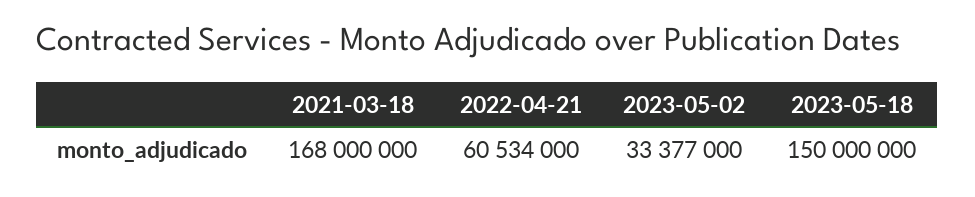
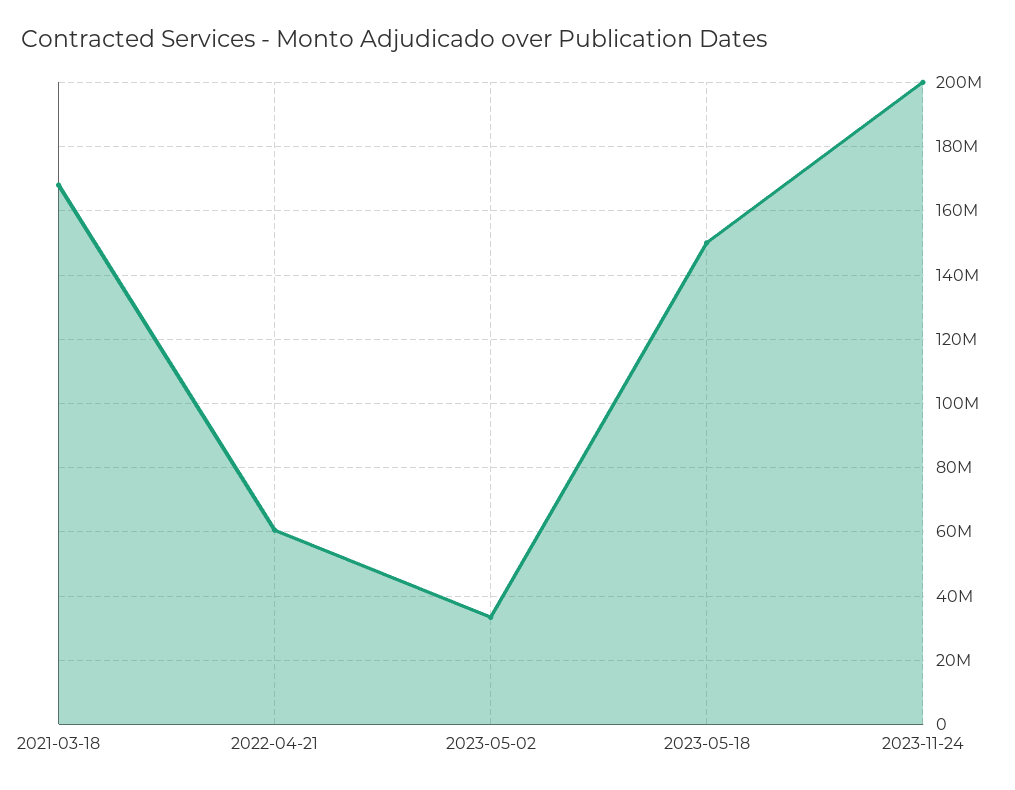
2023-11-24: none -> 200000000

